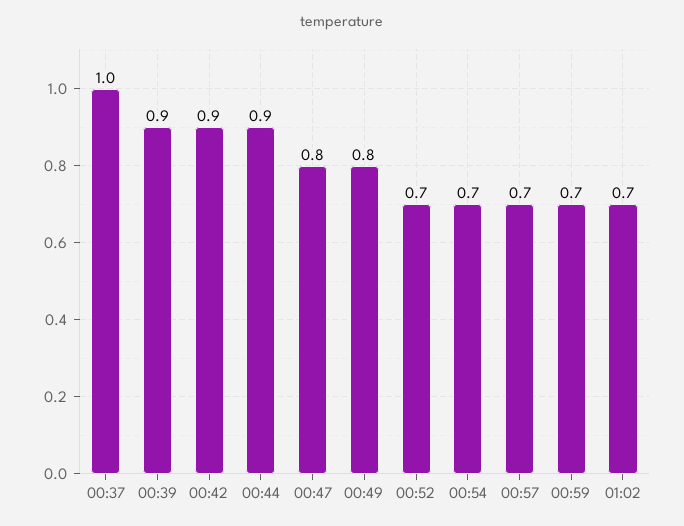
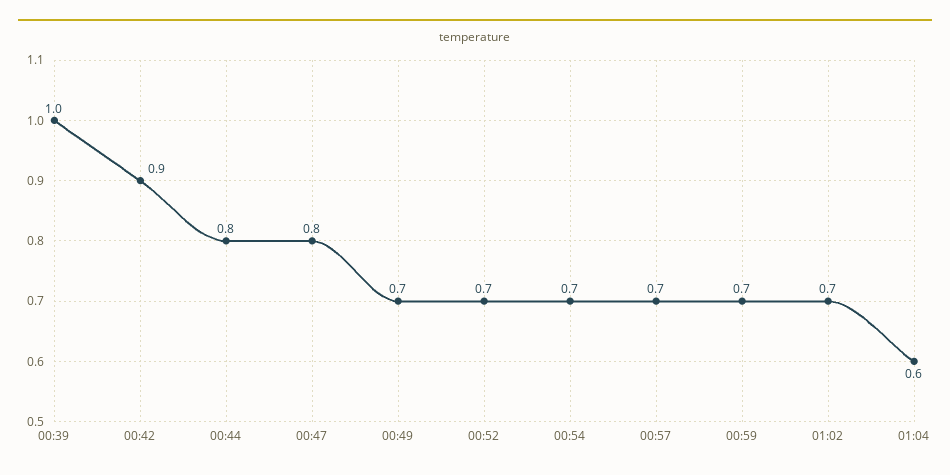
00:37: 1 -> none
00:39: 0.9 -> 1
00:44: 0.9 -> 0.8
00:49: 0.8 -> 0.7
01:04: none -> 0.6

